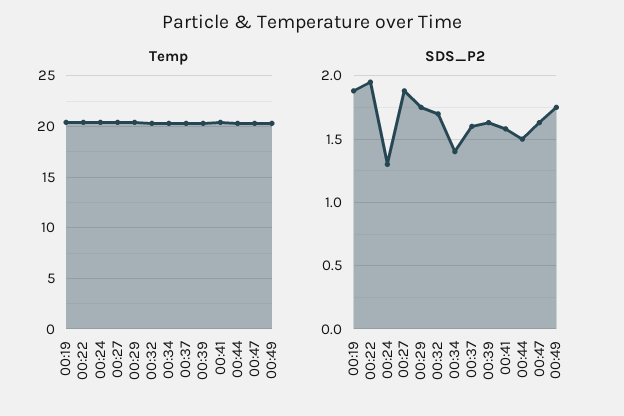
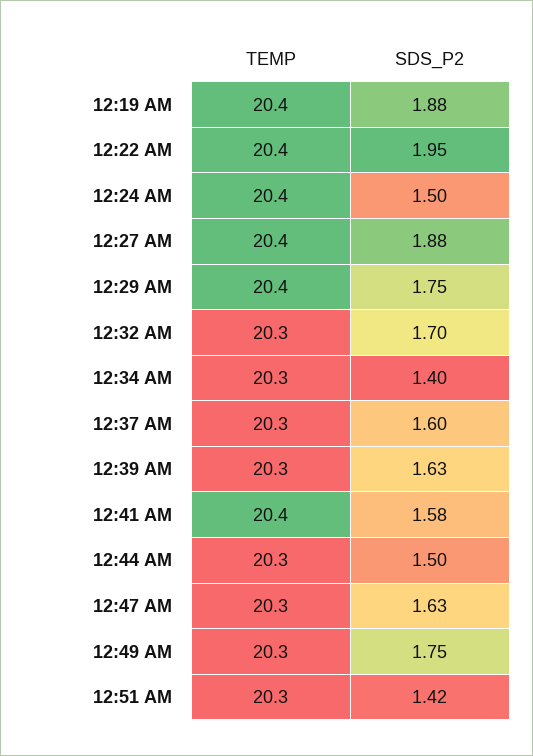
SDS_P2, 00:24: 1.3 -> 1.5
Temp, 12:51 AM: none -> 20.3
SDS_P2, 12:51 AM: none -> 1.42

